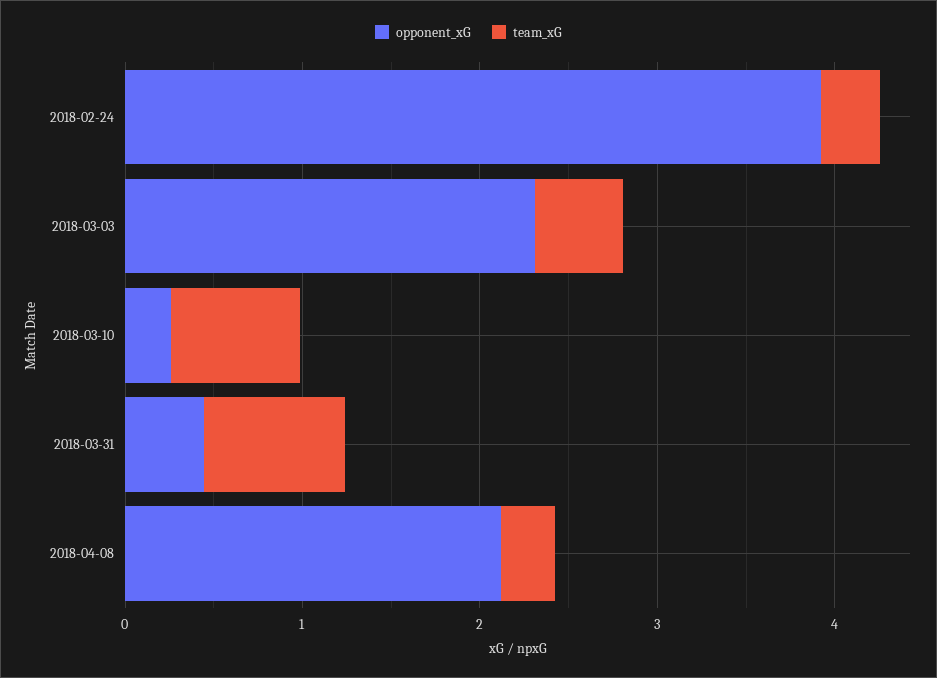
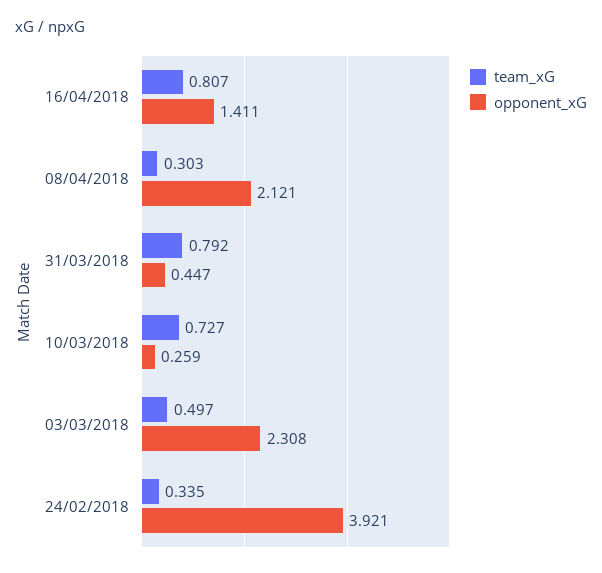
team_xG, 16/04/2018: none -> 0.807
opponent_xG, 16/04/2018: none -> 1.411

